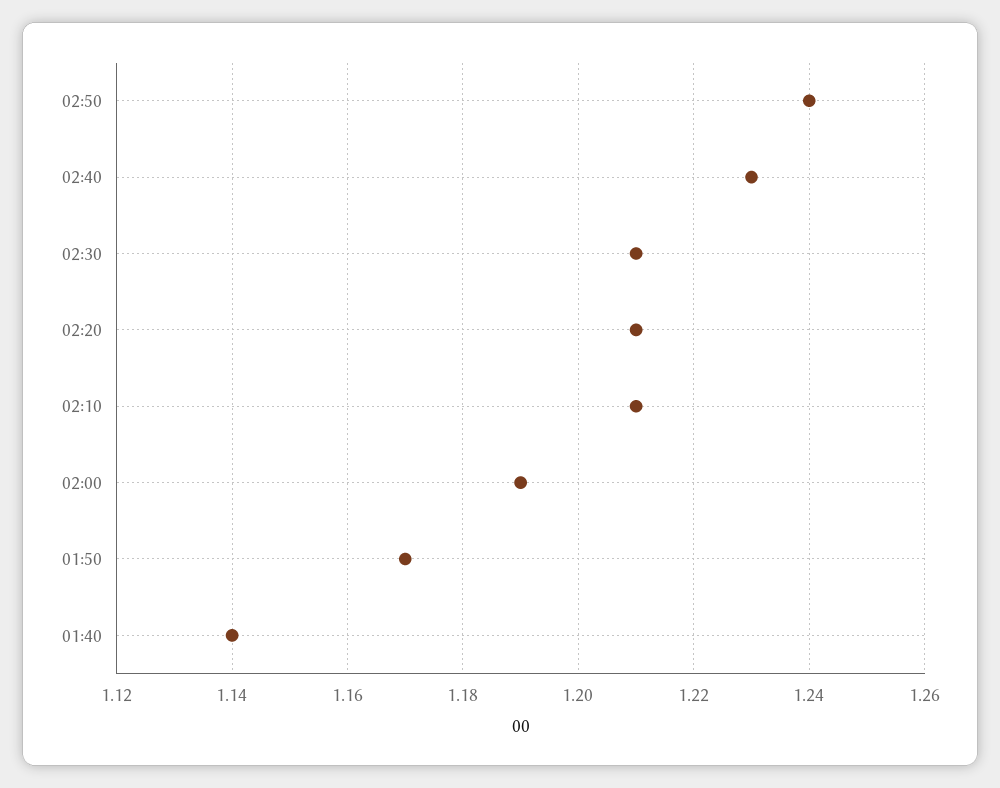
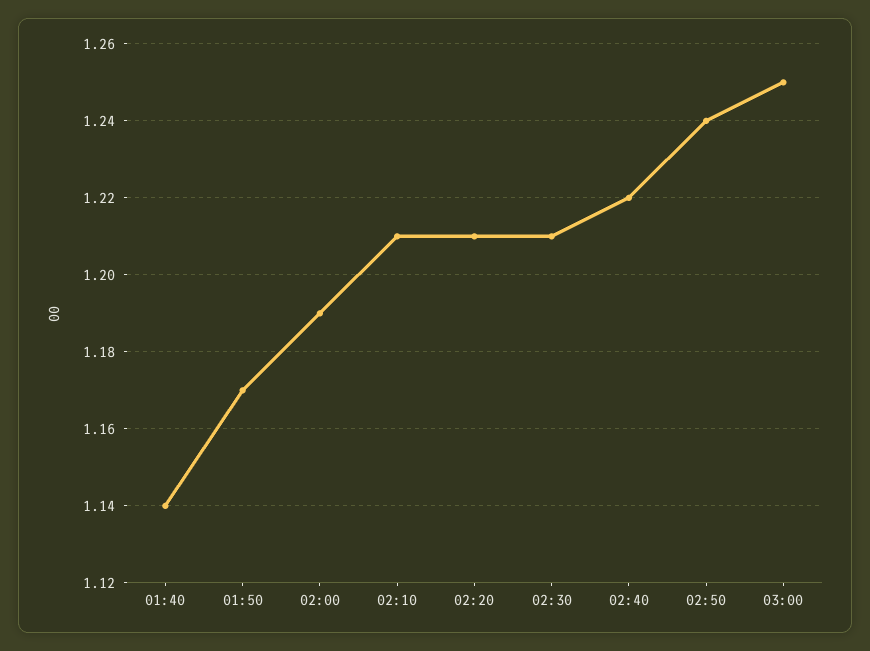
02:40: 1.23 -> 1.22
03:00: none -> 1.25

